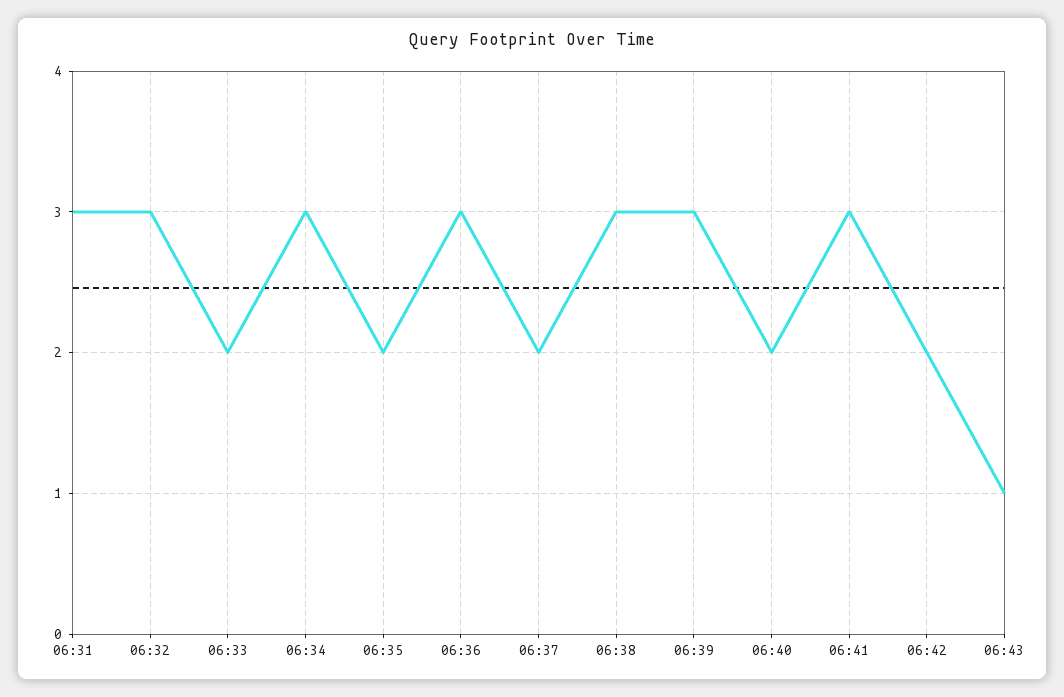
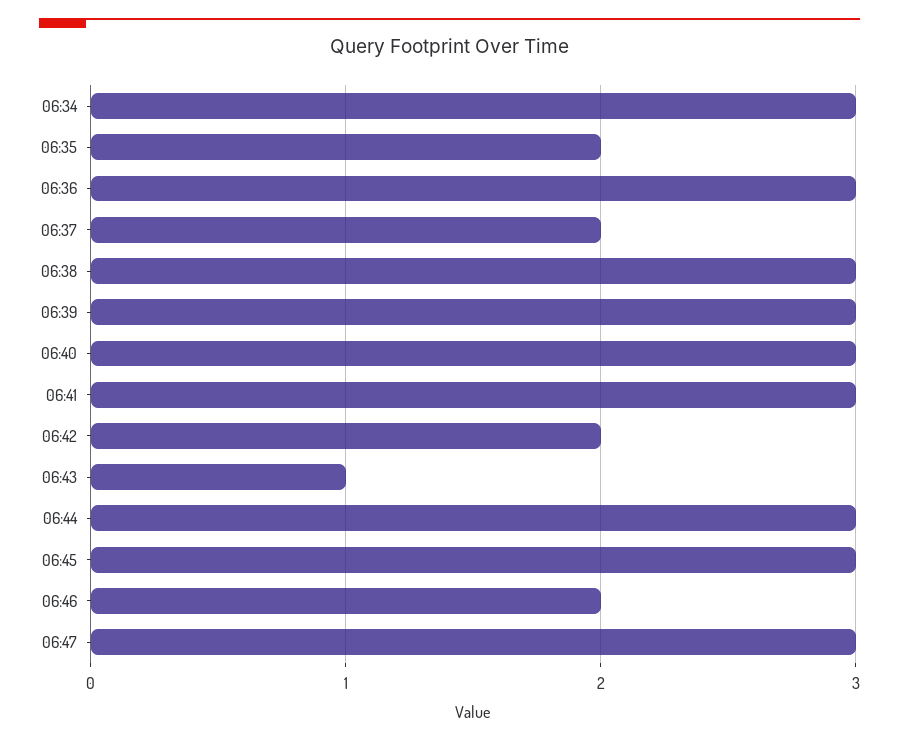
06:31: 3 -> none
06:32: 3 -> none
06:33: 2 -> none
06:40: 2 -> 3
06:44: none -> 3
06:45: none -> 3
06:46: none -> 2
06:47: none -> 3

